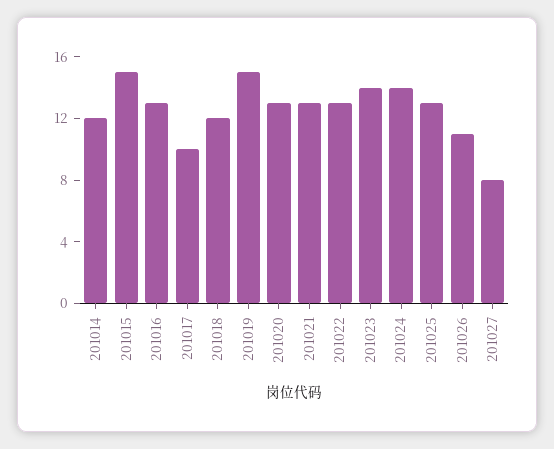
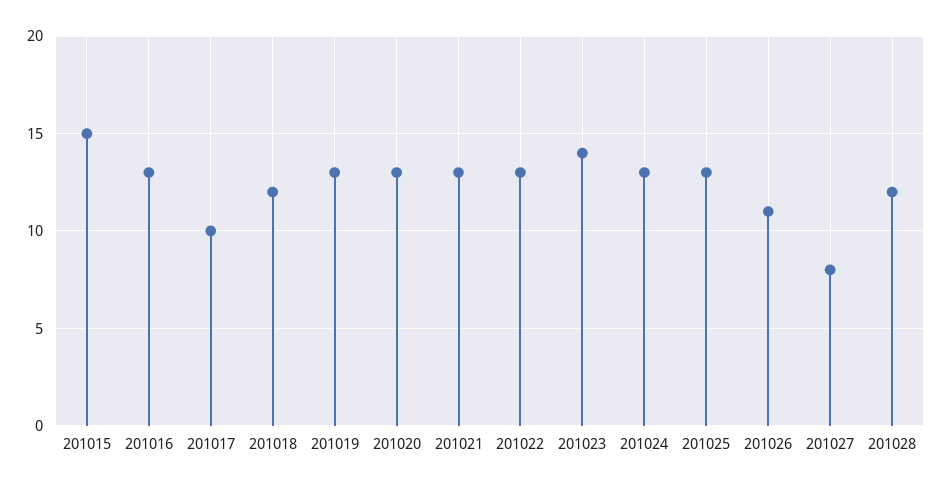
201014: 12 -> none
201019: 15 -> 13
201024: 14 -> 13
201028: none -> 12

